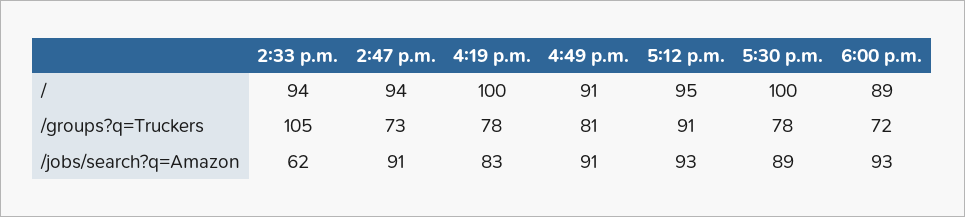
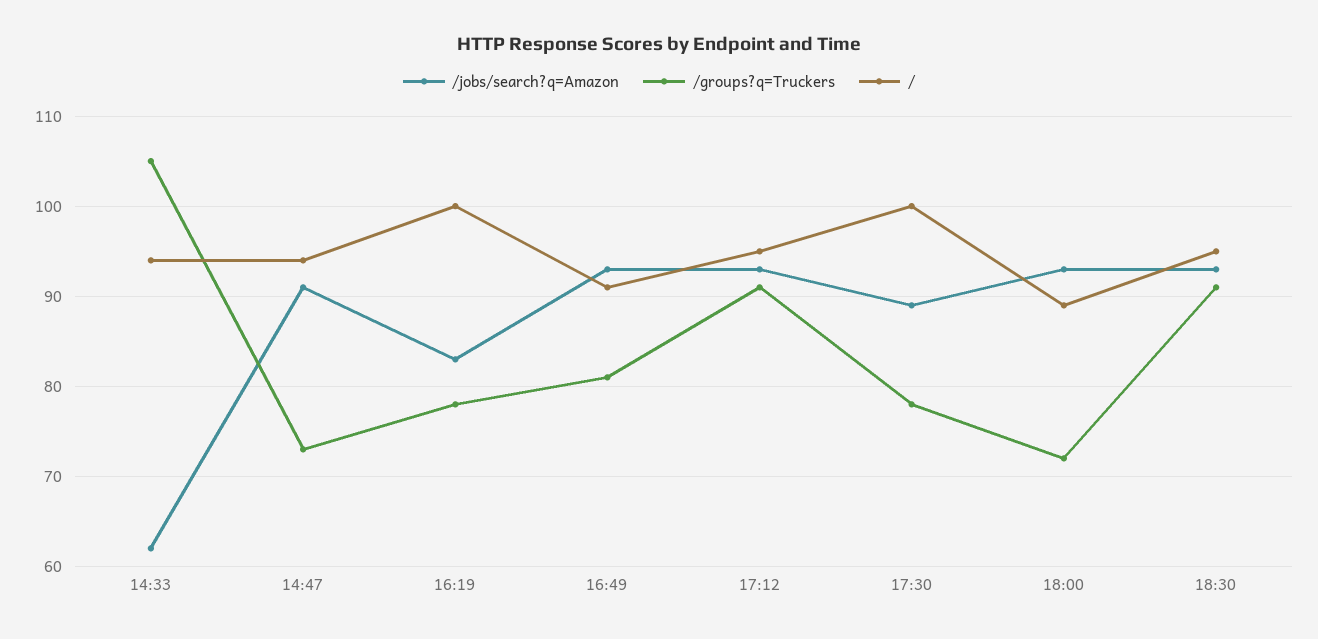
/jobs/search?q=Amazon, 4:49 p.m.: 91 -> 93
/jobs/search?q=Amazon, 18:30: none -> 93
/groups?q=Truckers, 18:30: none -> 91
/, 18:30: none -> 95

